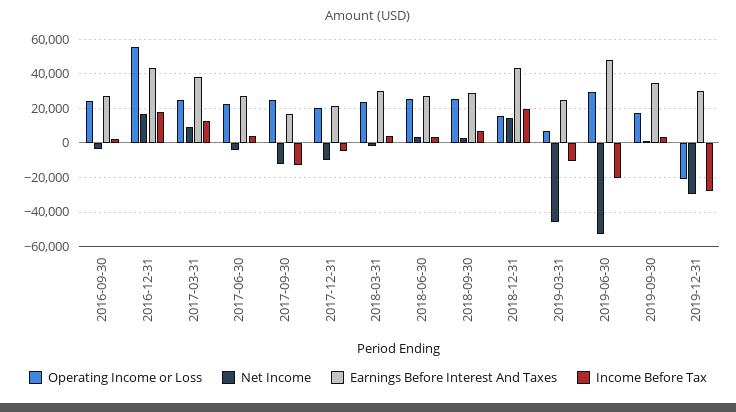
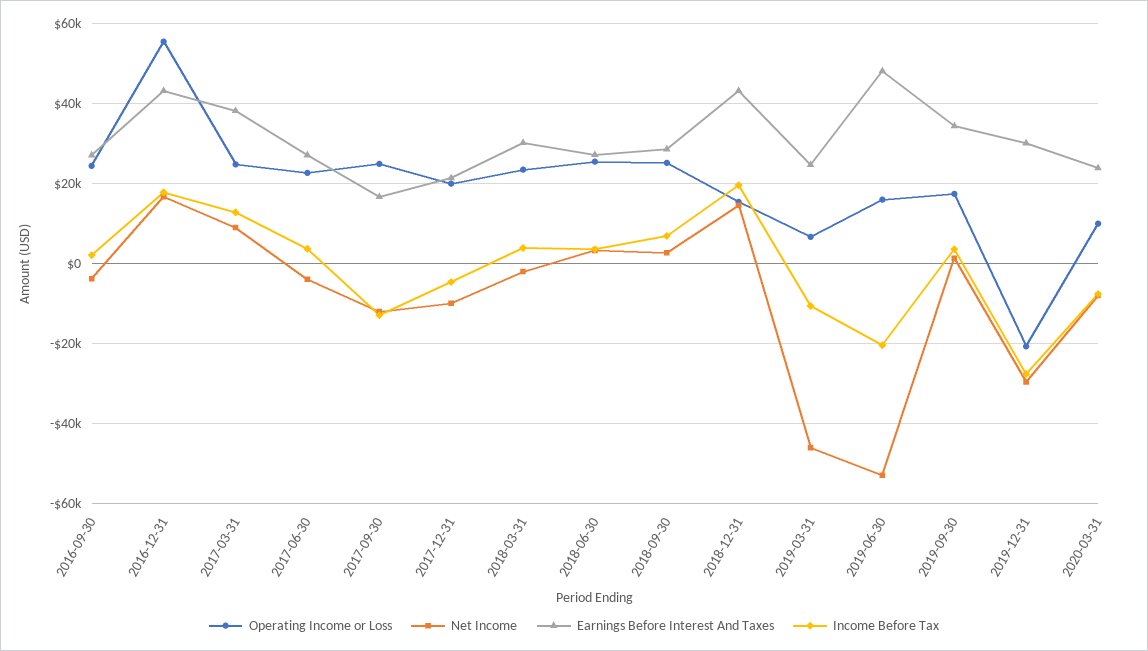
Operating Income or Loss, 2019-06-30: 30000 -> 16000
Operating Income or Loss, 2020-03-31: none -> 10000
Net Income, 2020-03-31: none -> -8000
Earnings Before Interest And Taxes, 2020-03-31: none -> 24000
Income Before Tax, 2020-03-31: none -> -8000

